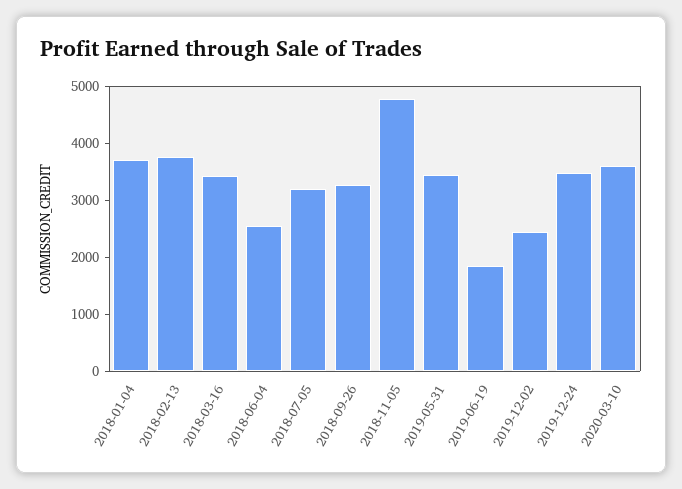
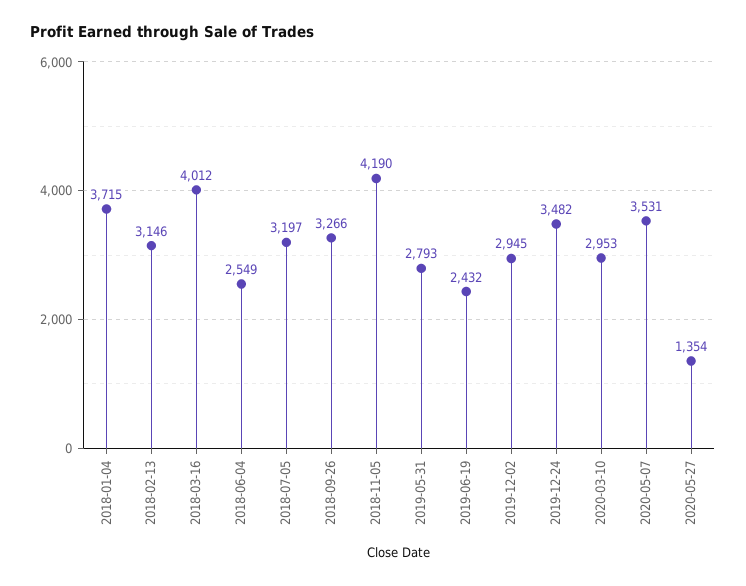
2018-02-13: 3800 -> 3146
2018-03-16: 3400 -> 4012
2018-11-05: 4800 -> 4190
2019-05-31: 3400 -> 2793
2019-06-19: 1800 -> 2432
2019-12-02: 2400 -> 2945
2020-03-10: 3600 -> 2953
2020-05-07: none -> 3531
2020-05-27: none -> 1354

